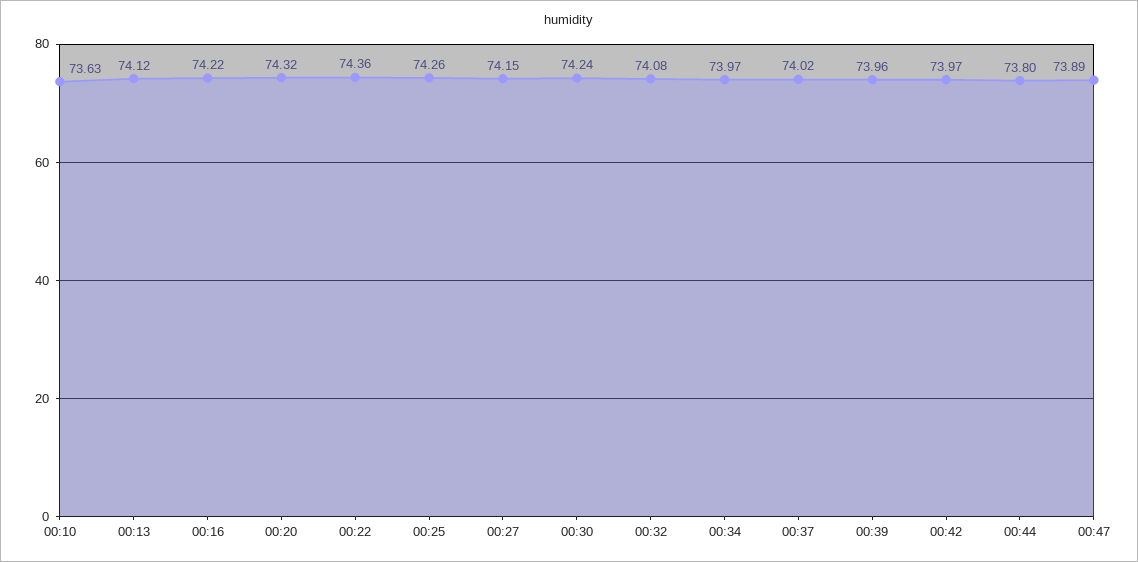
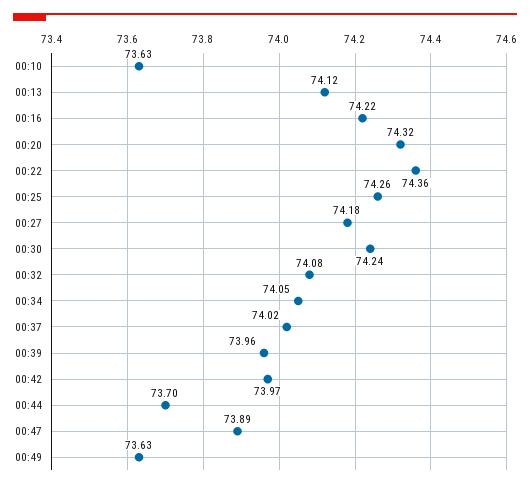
00:27: 74.15 -> 74.18
00:34: 73.97 -> 74.05
00:44: 73.8 -> 73.7
00:49: none -> 73.63

